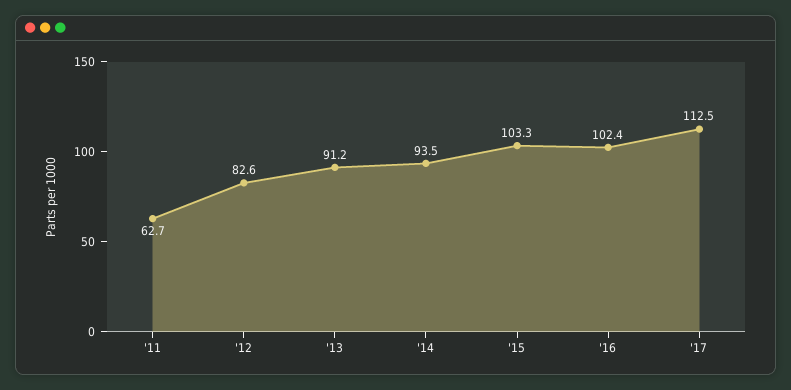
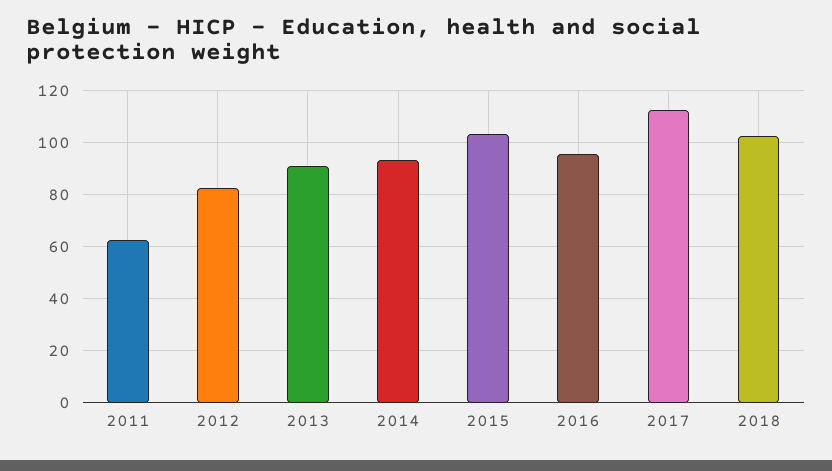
'16: 102.4 -> 95
2018: none -> 102.5

